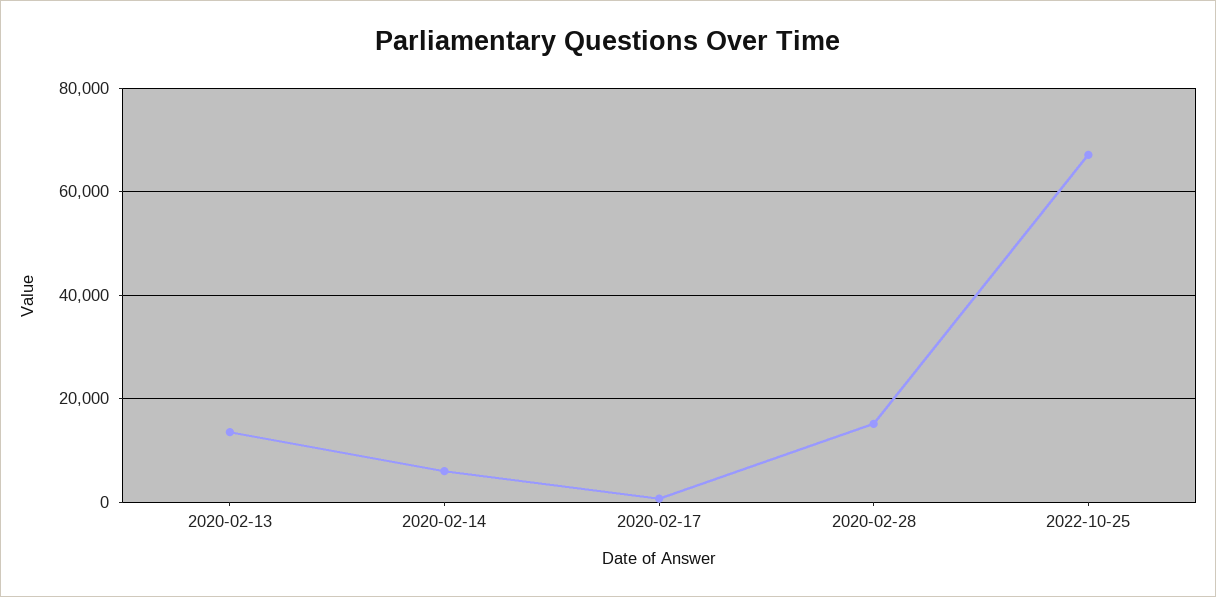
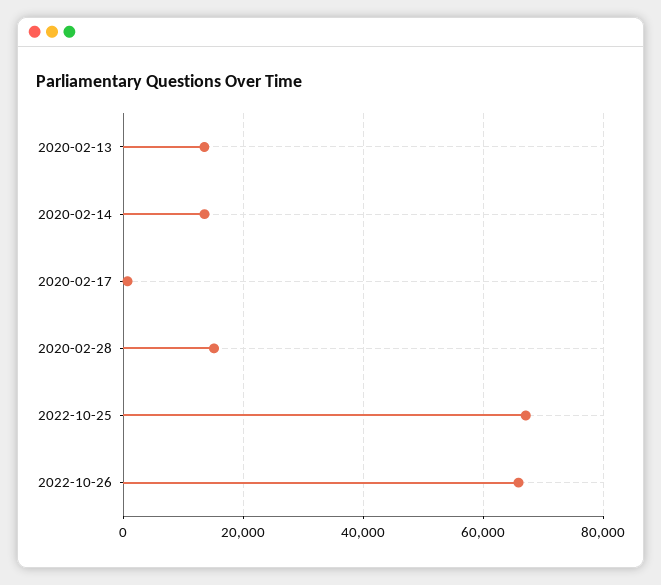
2020-02-14: 6000 -> 14000
2022-10-26: none -> 66000

